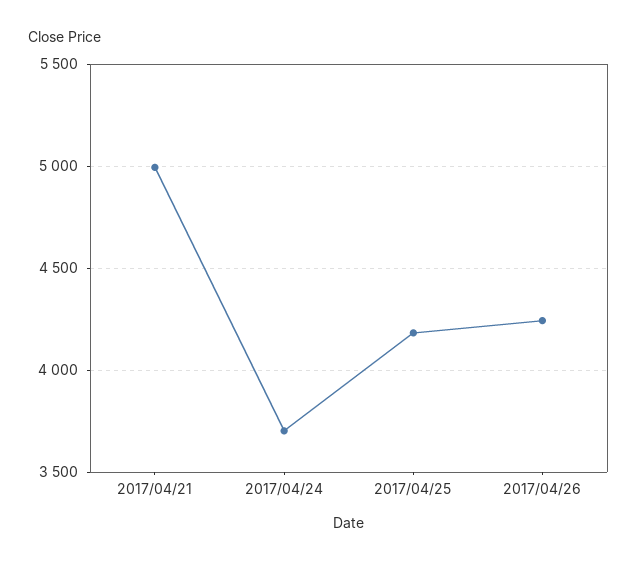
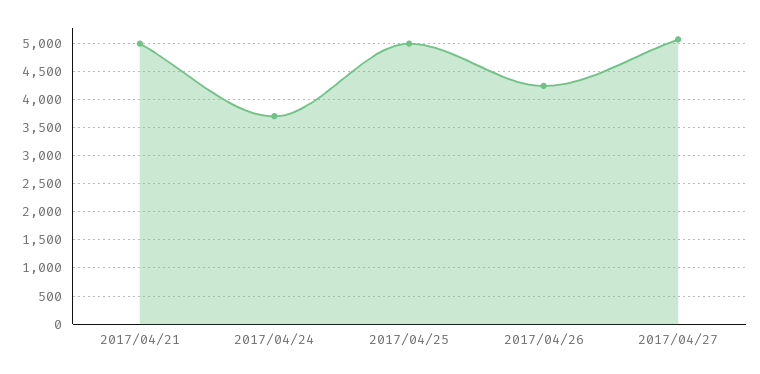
2017/04/25: 4200 -> 5000
2017/04/27: none -> 5000

